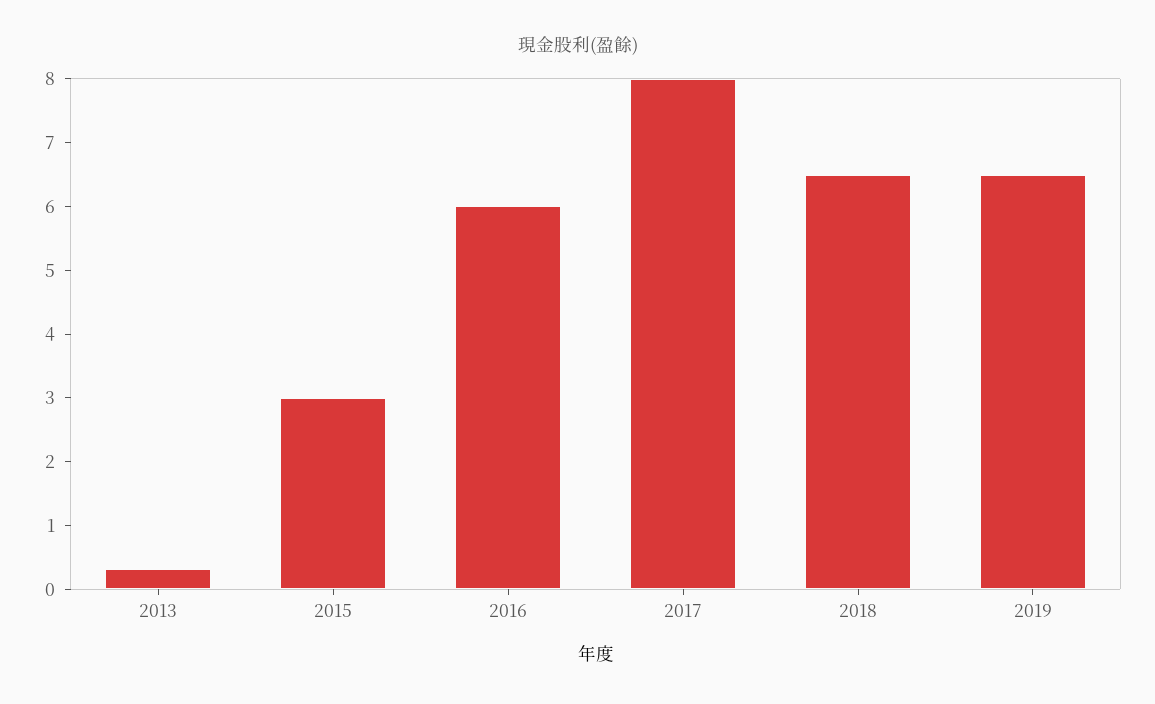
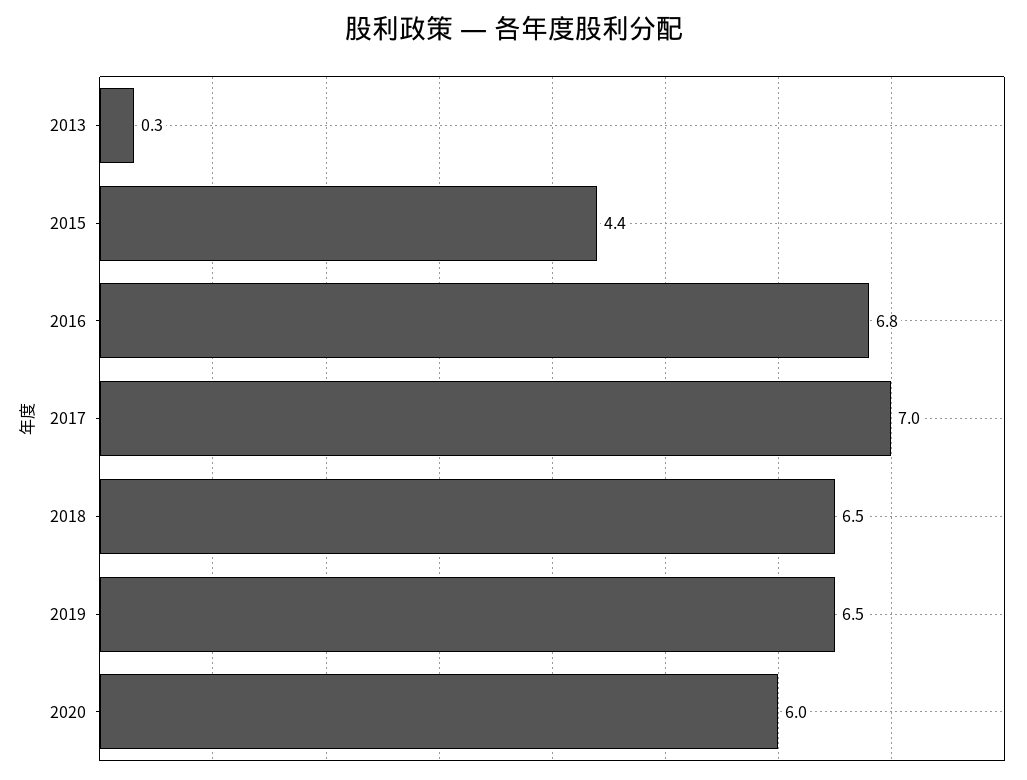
2015: 3 -> 4.4
2016: 6 -> 6.8
2017: 8 -> 7
2020: none -> 6

